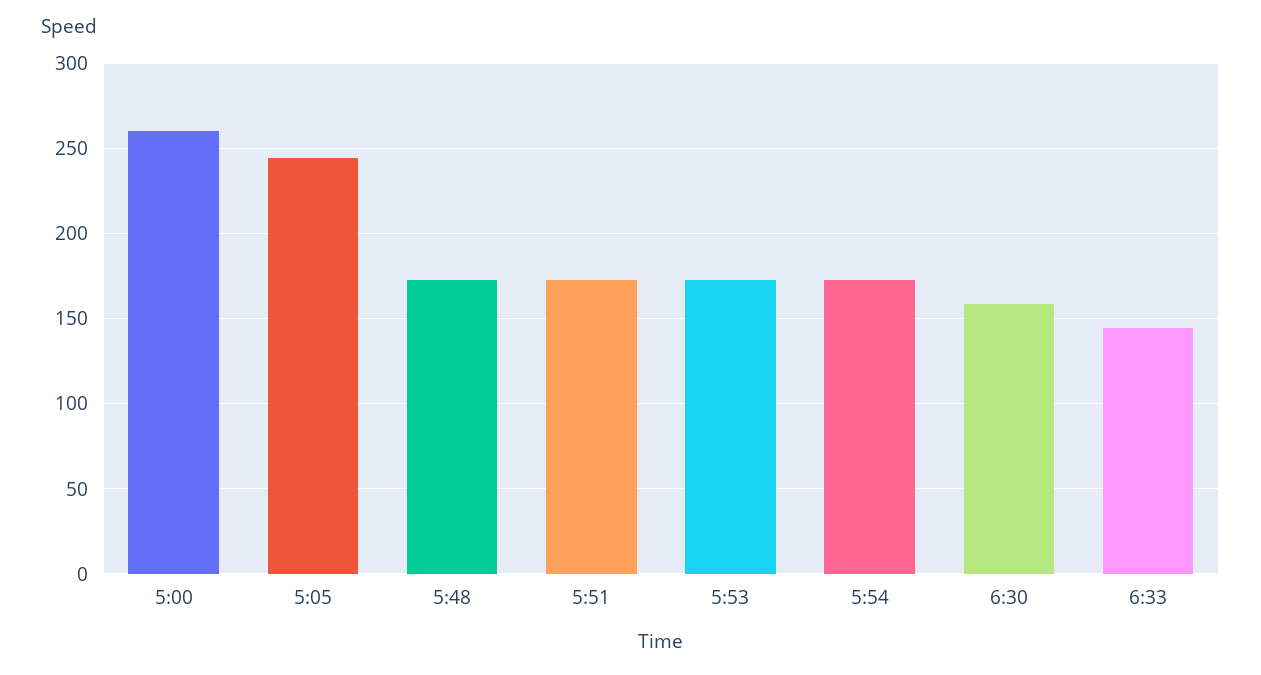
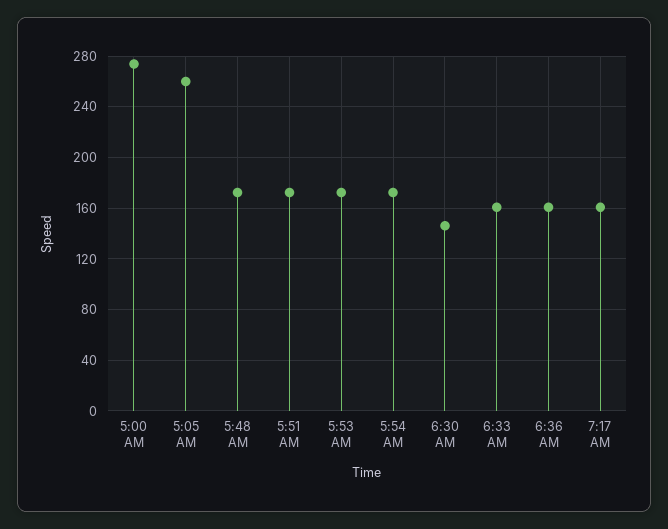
5:00: 260 -> 275
5:05: 245 -> 260
6:30: 160 -> 145
6:33: 145 -> 160
6:36 AM: none -> 160
7:17 AM: none -> 160

